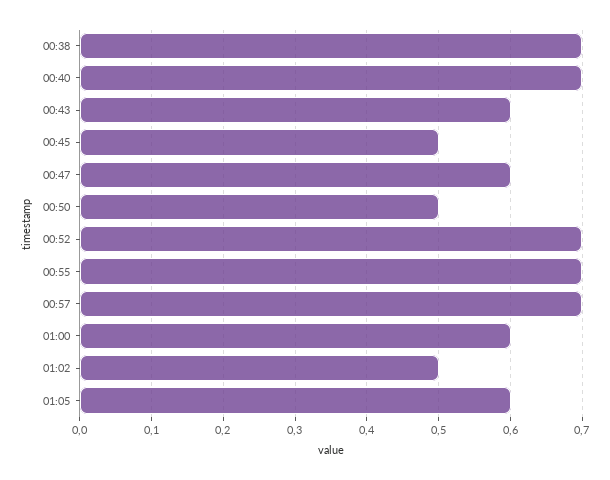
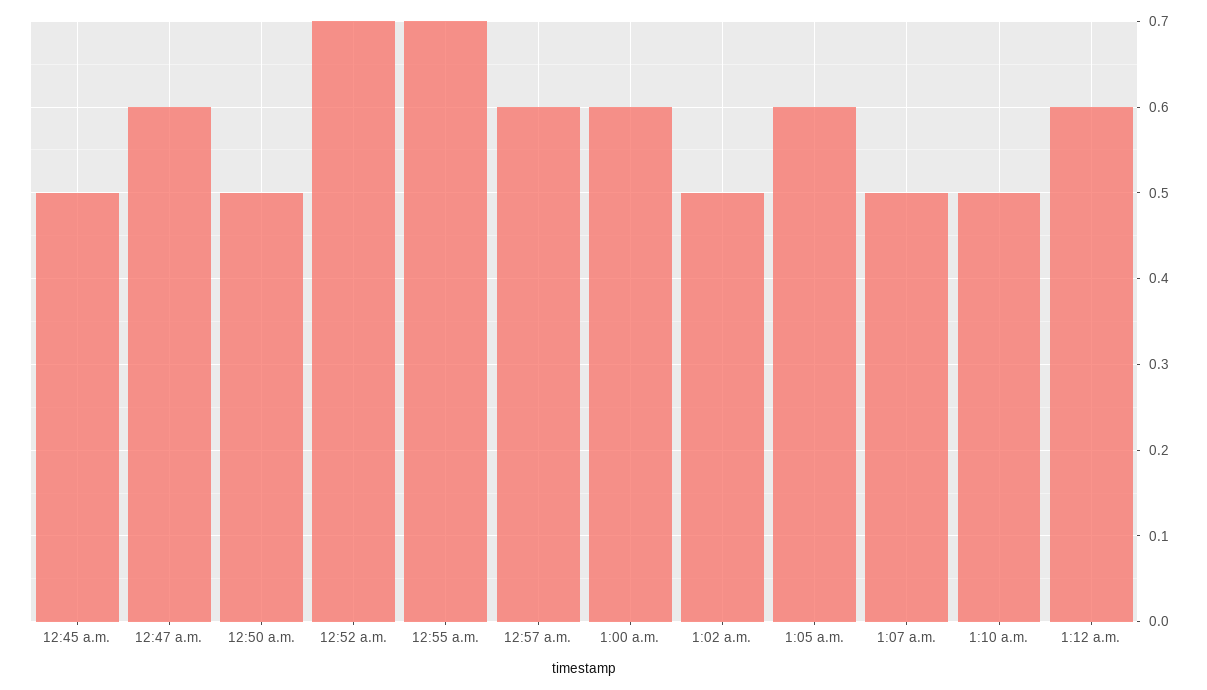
00:38: 0.7 -> none
00:40: 0.7 -> none
00:43: 0.6 -> none
00:57: 0.7 -> 0.6
1:07 a.m.: none -> 0.5
1:10 a.m.: none -> 0.5
1:12 a.m.: none -> 0.6

